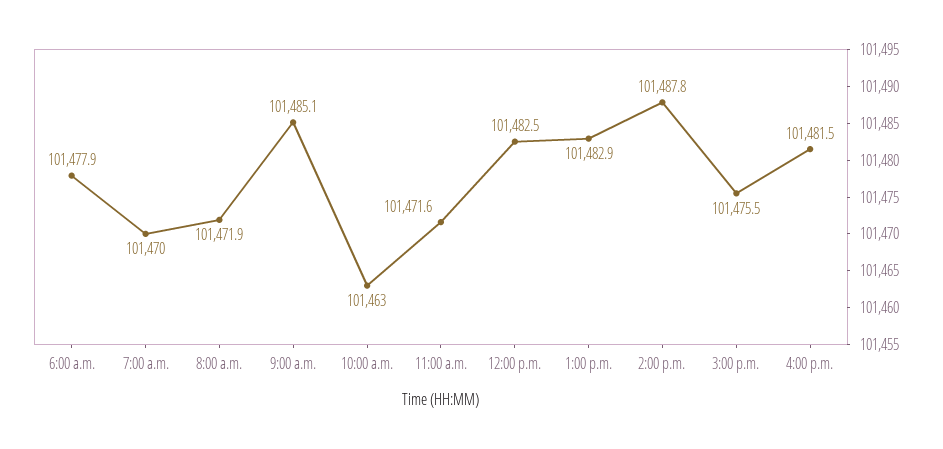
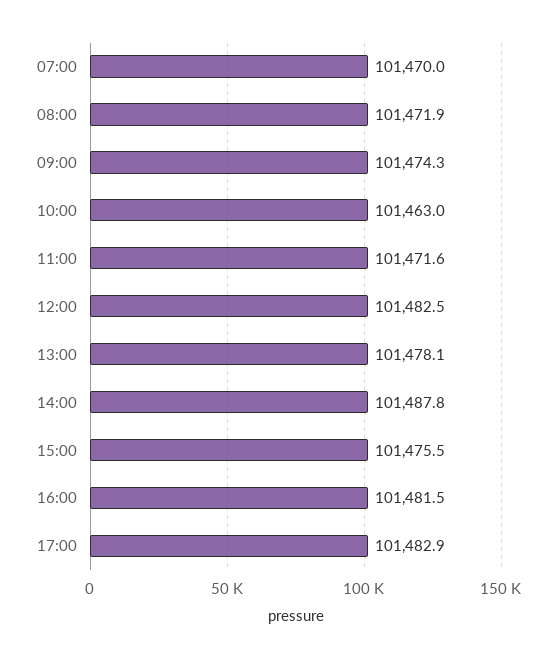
6:00 a.m.: 101477.9 -> none
9:00 a.m.: 101485.1 -> 101474.3
1:00 p.m.: 101482.9 -> 101478.1
17:00: none -> 101482.9

